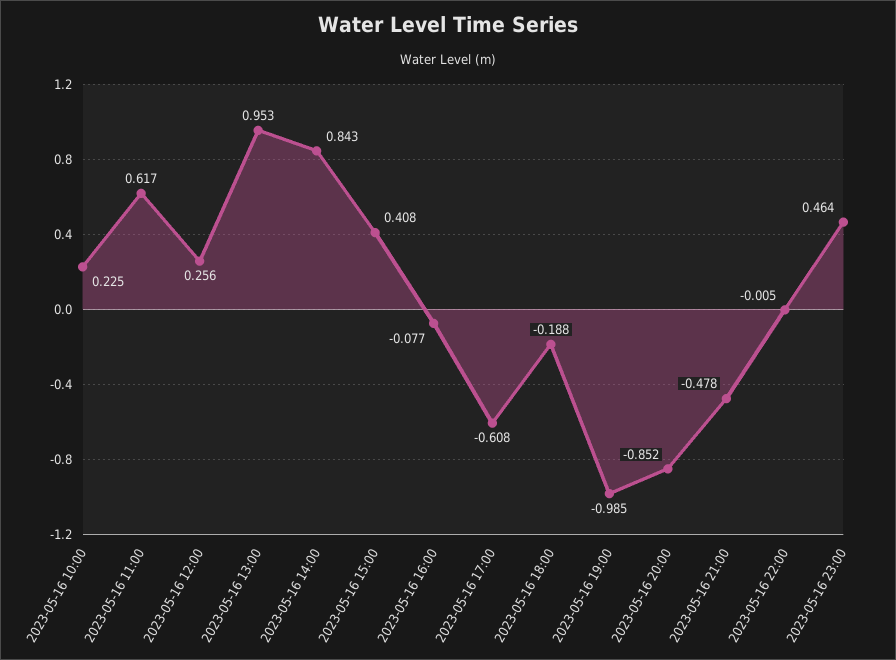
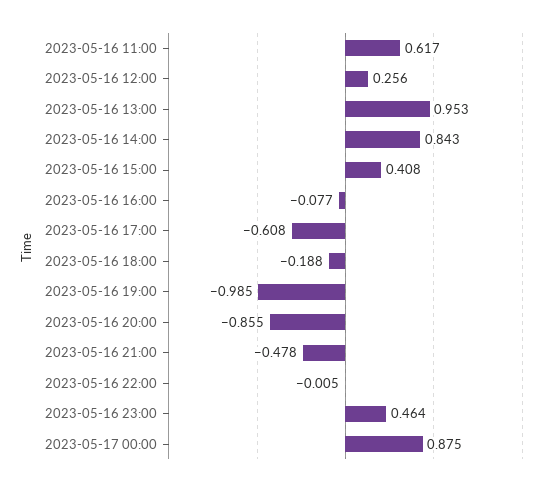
2023-05-16 10:00: 0.225 -> none
2023-05-16 20:00: -0.852 -> -0.855
2023-05-17 00:00: none -> 0.875

